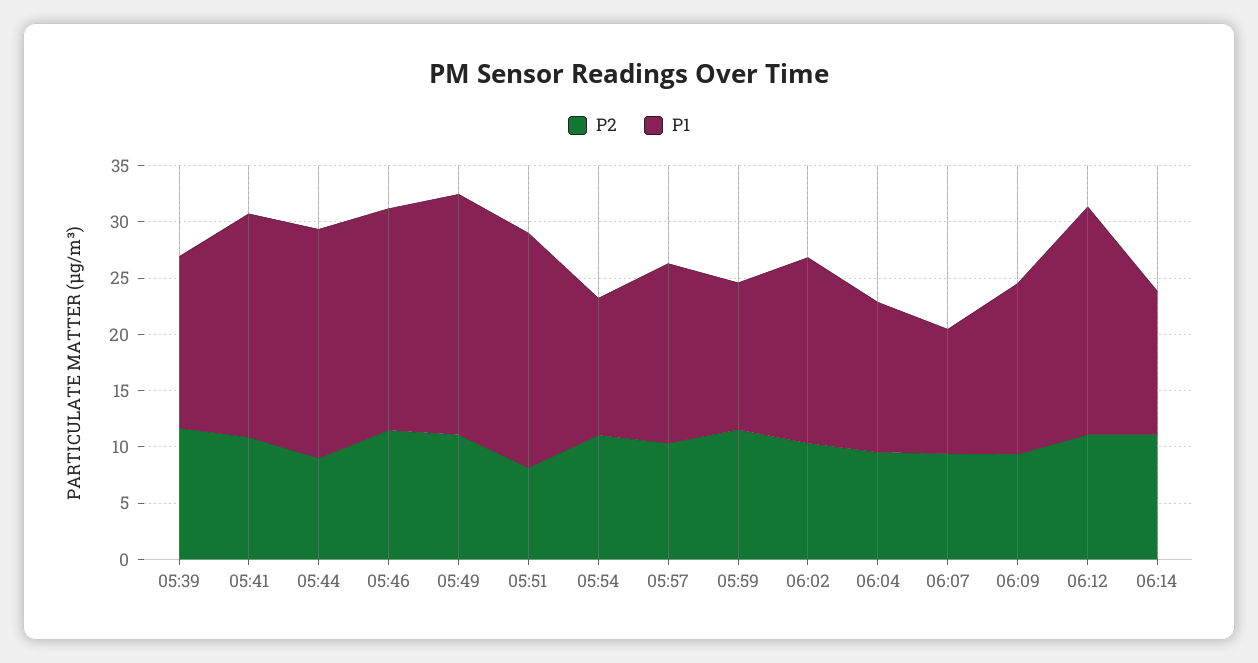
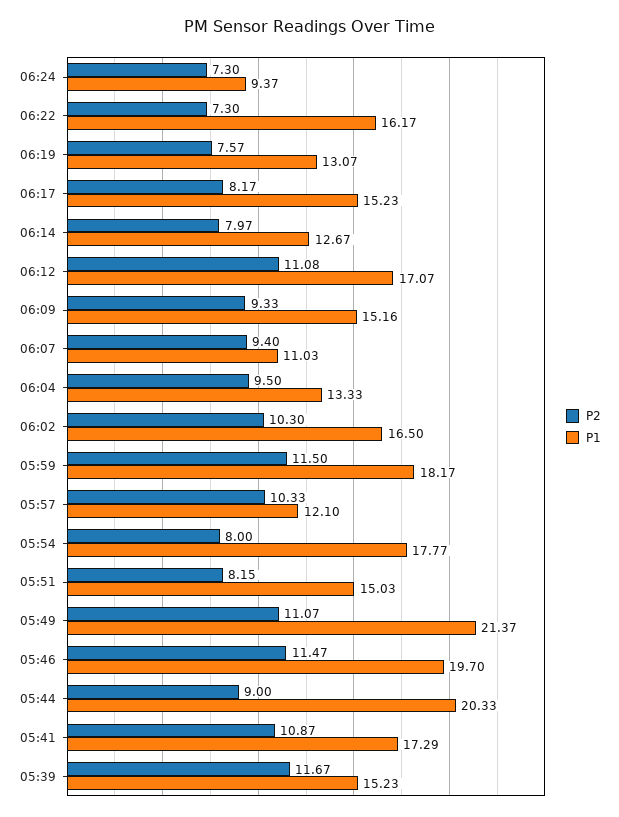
P1, 05:41: 20 -> 17.29
P1, 05:51: 21 -> 15.03
P2, 05:54: 11 -> 8
P1, 05:54: 12 -> 17.77
P1, 05:57: 16 -> 12.1
P1, 05:59: 13 -> 18.17
P1, 06:12: 20 -> 17.07
P2, 06:14: 11 -> 7.97
P2, 06:24: none -> 7.3
P1, 06:24: none -> 9.37
P2, 06:22: none -> 7.3
P1, 06:22: none -> 16.17
P2, 06:19: none -> 7.57
P1, 06:19: none -> 13.07
P2, 06:17: none -> 8.17
P1, 06:17: none -> 15.23

